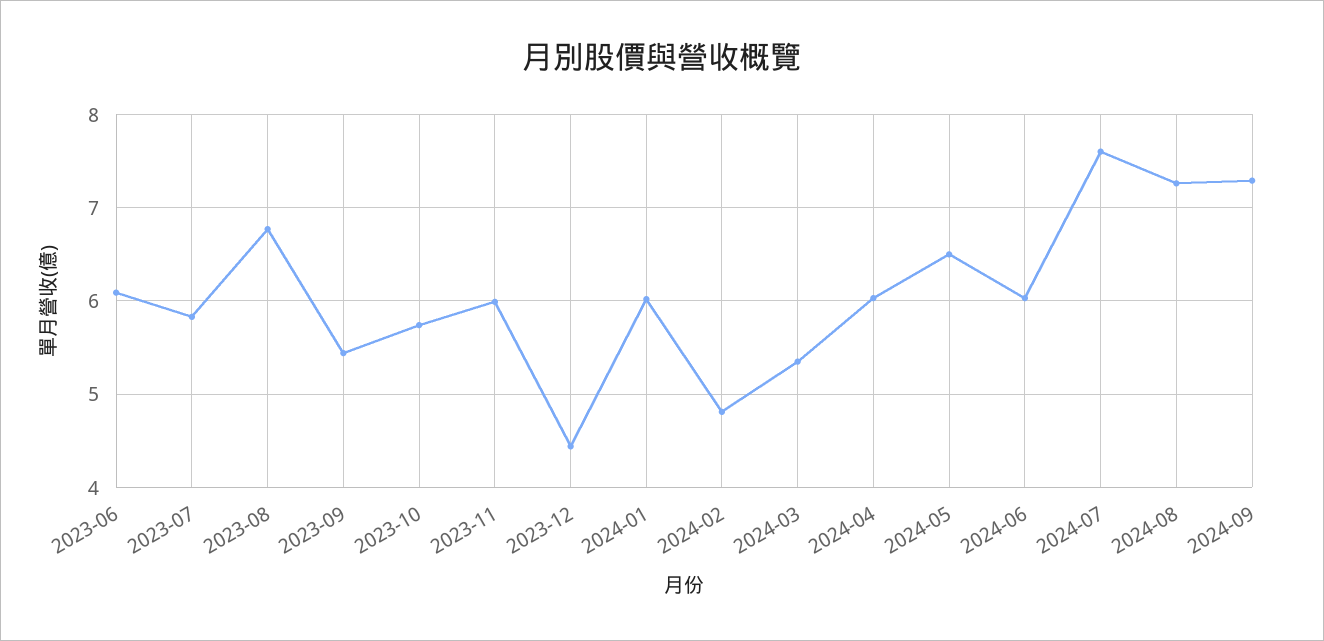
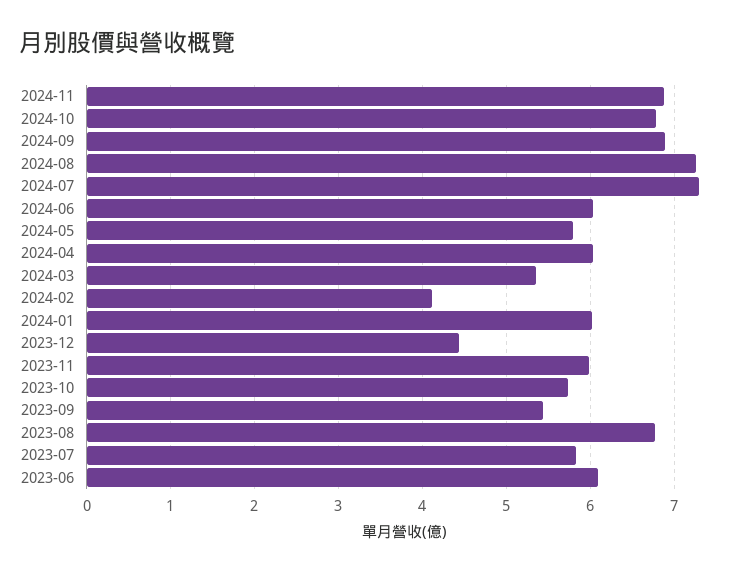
2024-02: 4.8 -> 4.1
2024-05: 6.5 -> 5.8
2024-07: 7.6 -> 7.3
2024-09: 7.3 -> 6.9
2024-11: none -> 6.9
2024-10: none -> 6.8

